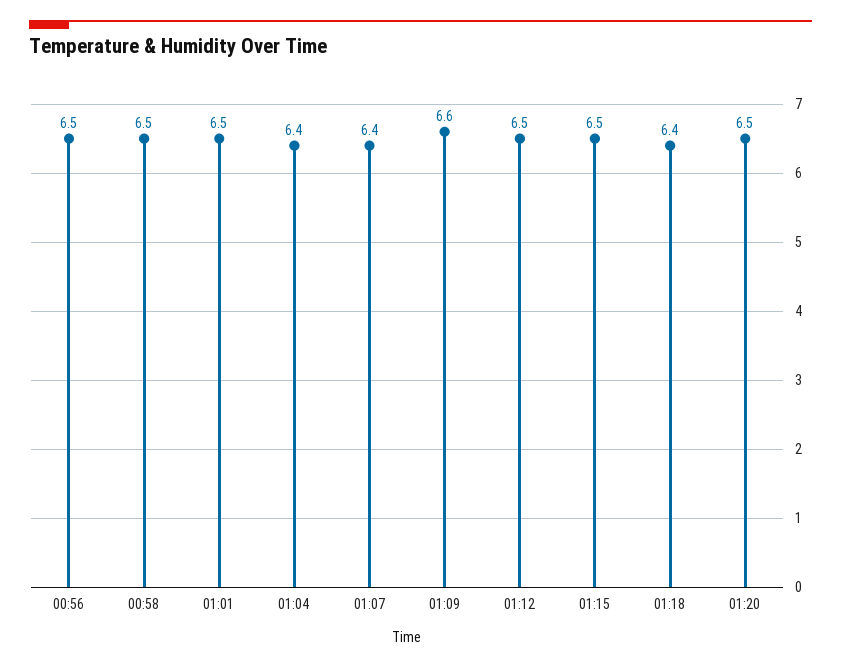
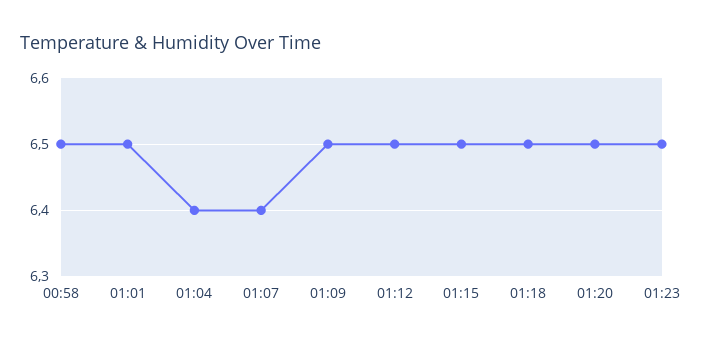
00:56: 6.5 -> none
01:09: 6.6 -> 6.5
01:18: 6.4 -> 6.5
01:23: none -> 6.5

